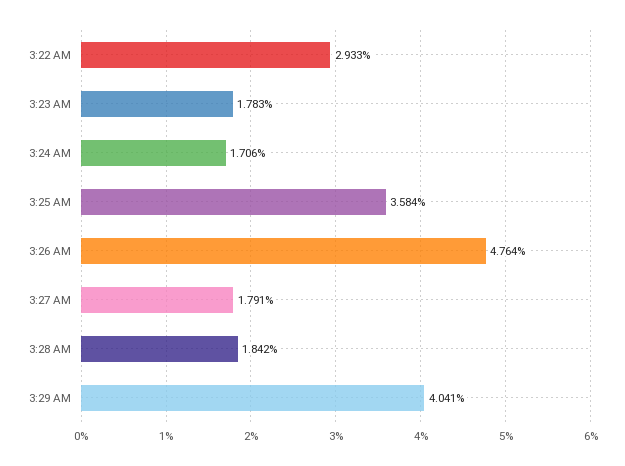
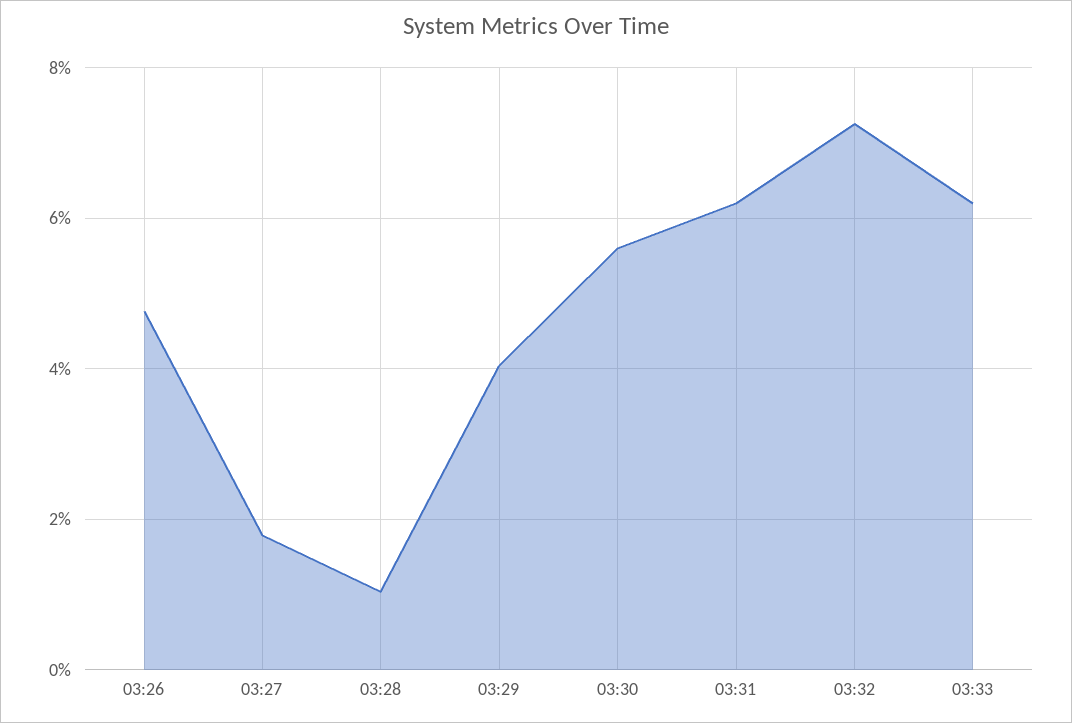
3:22 AM: 2.933 -> none
3:23 AM: 1.783 -> none
3:24 AM: 1.706 -> none
3:25 AM: 3.584 -> none
3:28 AM: 1.842 -> 1
03:30: none -> 5.6
03:31: none -> 6.2
03:32: none -> 7.2
03:33: none -> 6.2

